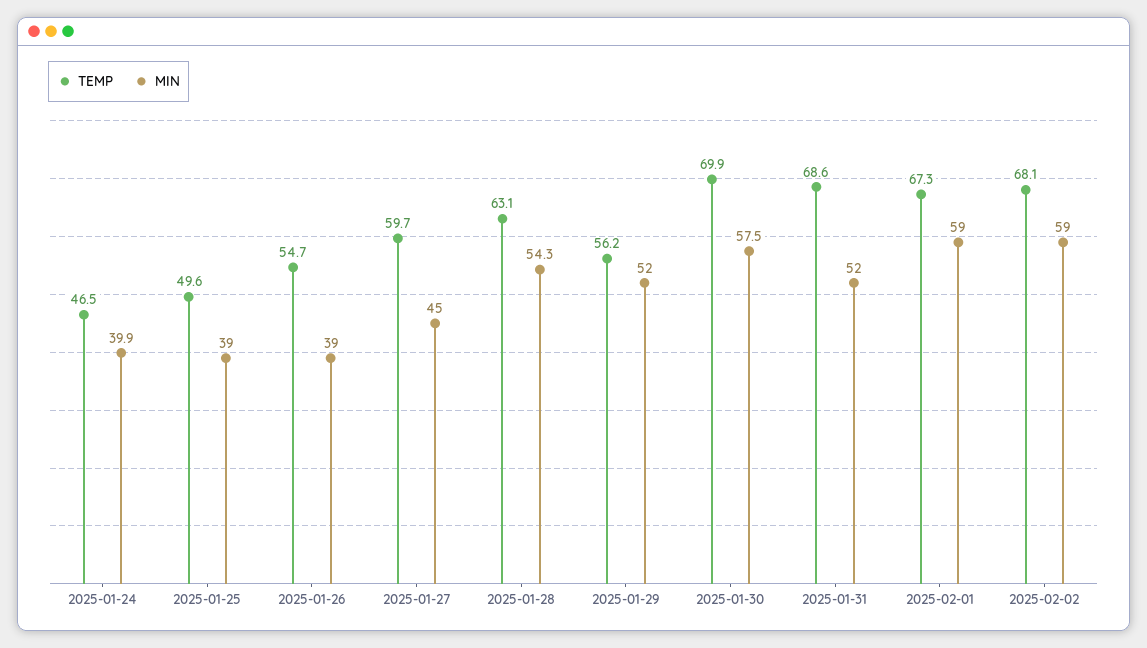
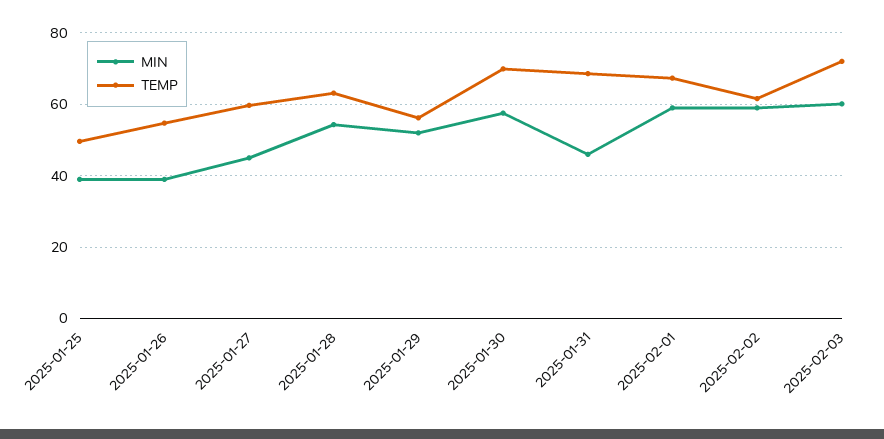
TEMP, 2025-01-24: 46.5 -> none
MIN, 2025-01-24: 39.9 -> none
MIN, 2025-01-31: 52 -> 46
TEMP, 2025-02-02: 68.1 -> 62
MIN, 2025-02-03: none -> 60
TEMP, 2025-02-03: none -> 72

